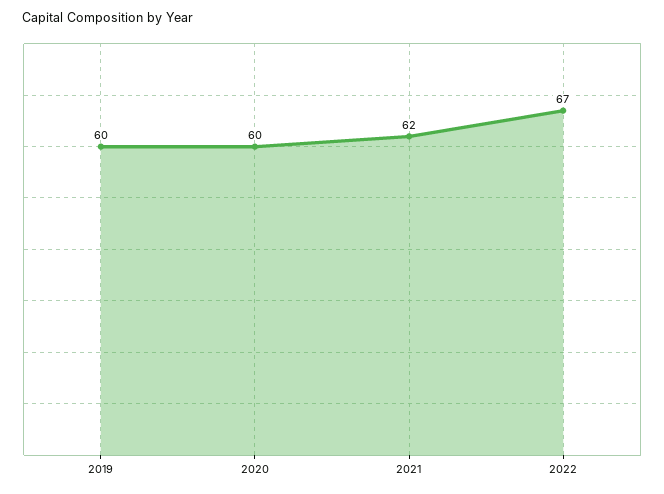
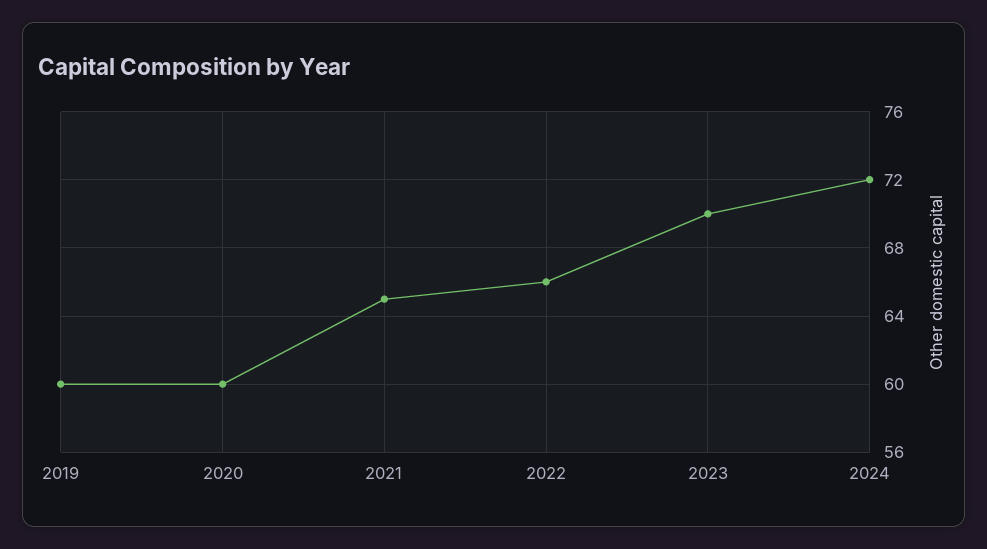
2021: 62 -> 65
2022: 67 -> 66
2023: none -> 70
2024: none -> 72

